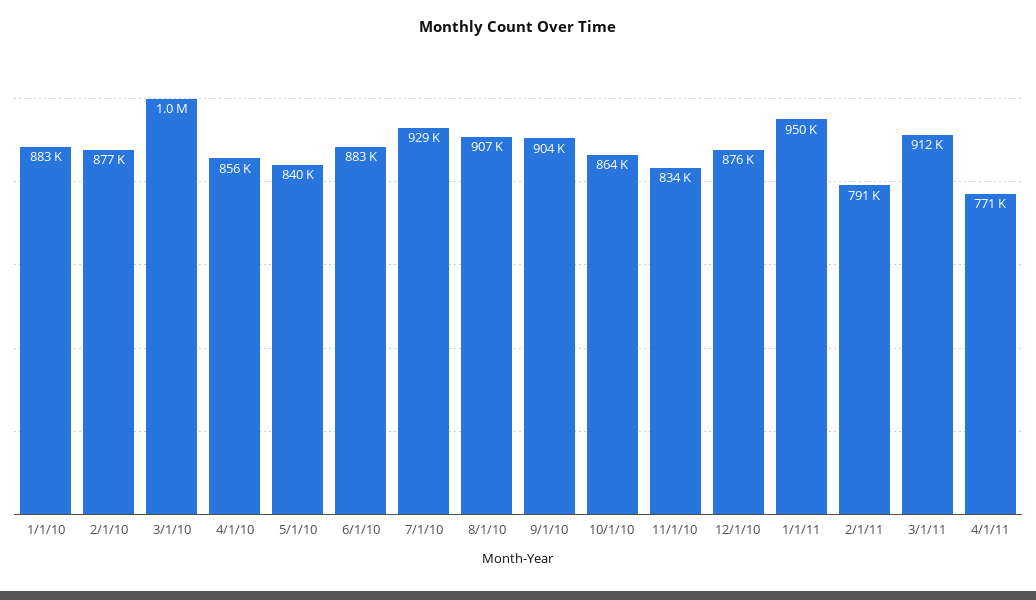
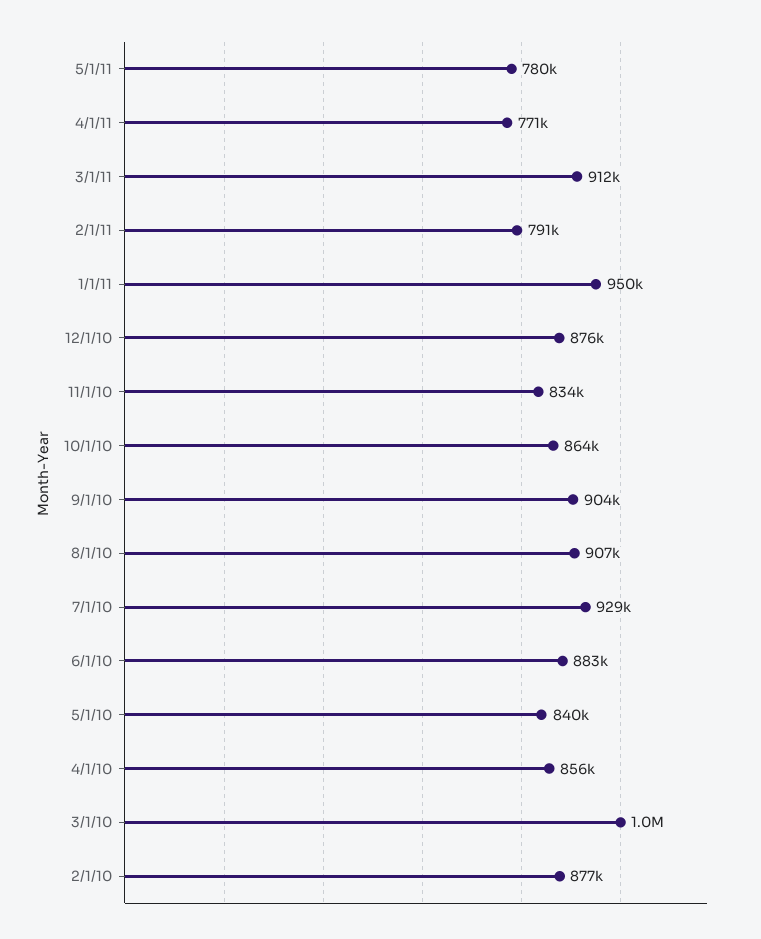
1/1/10: 883000 -> none
5/1/11: none -> 780000

